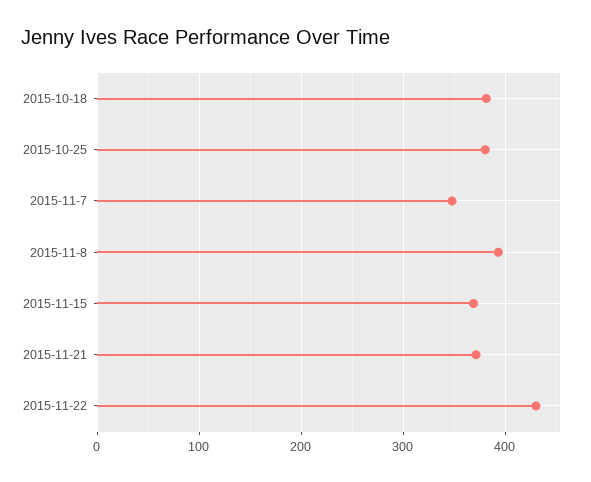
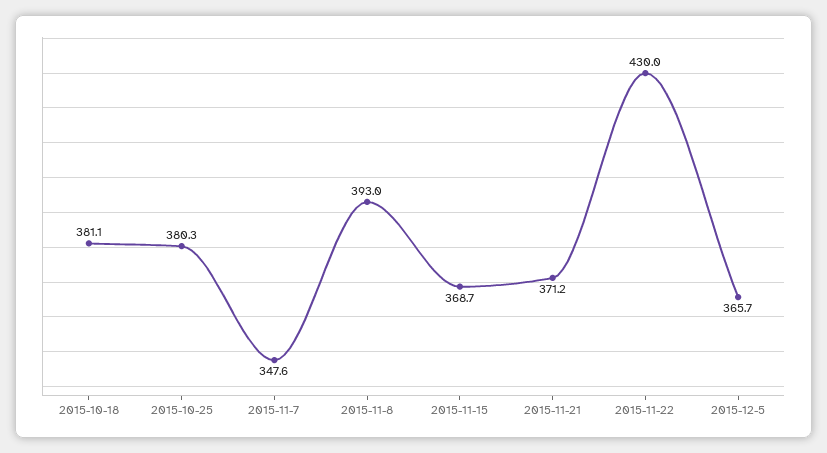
2015-12-5: none -> 365.7

